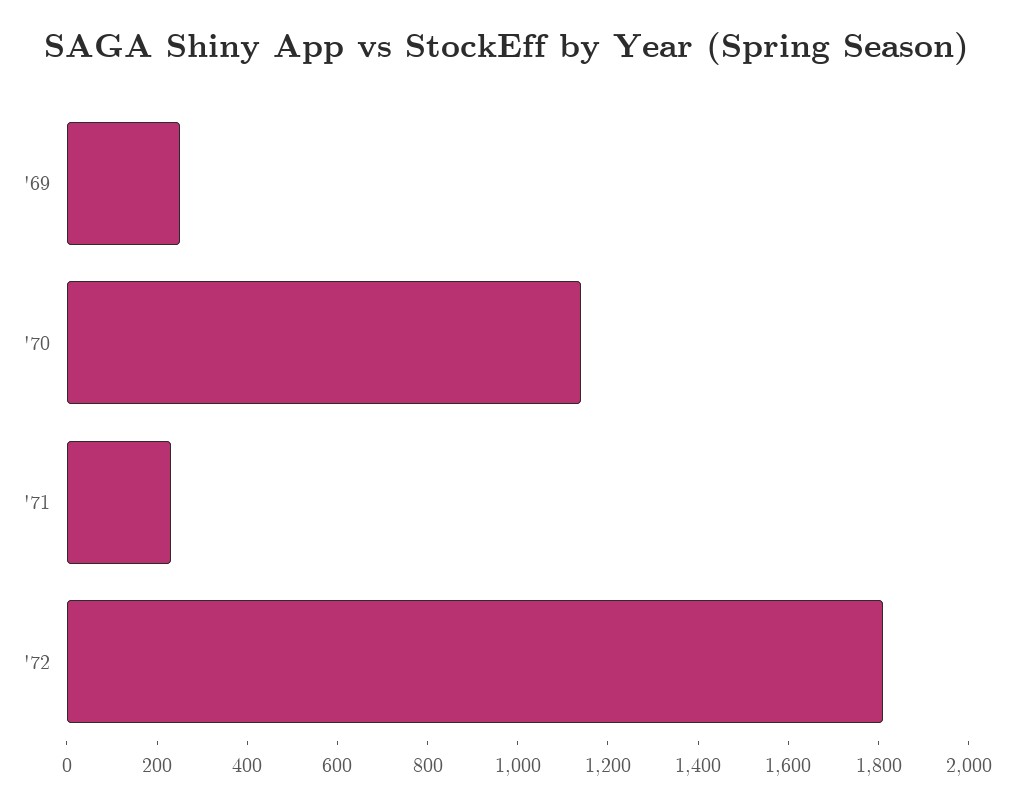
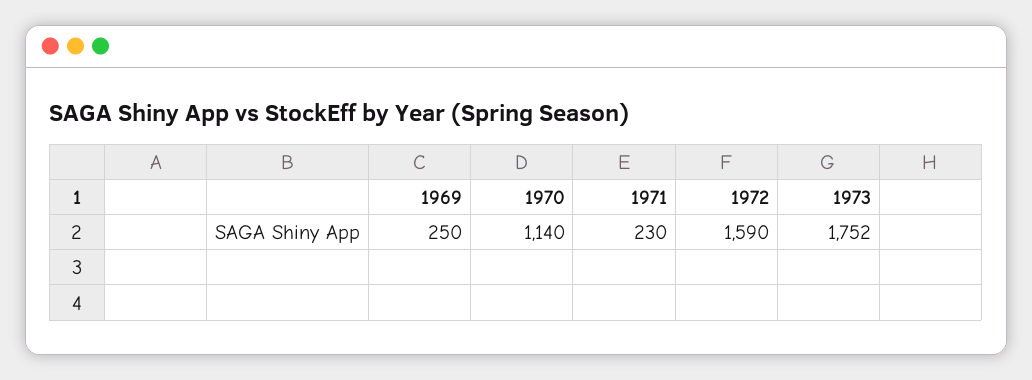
'72: 1800 -> 1590
1973: none -> 1752

